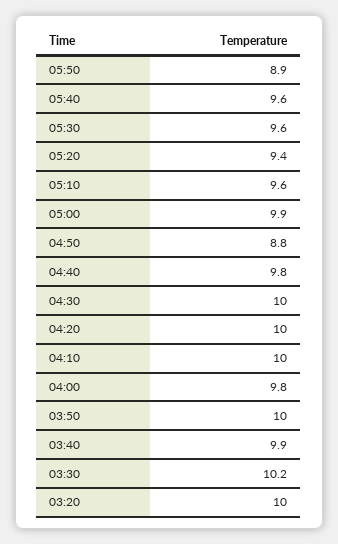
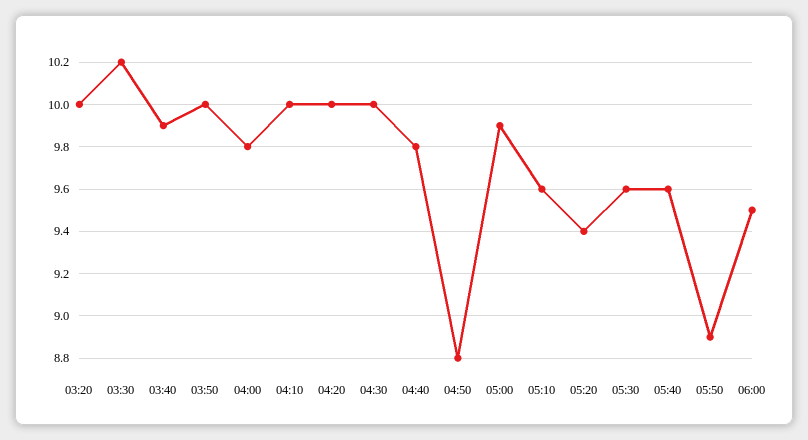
06:00: none -> 9.5

